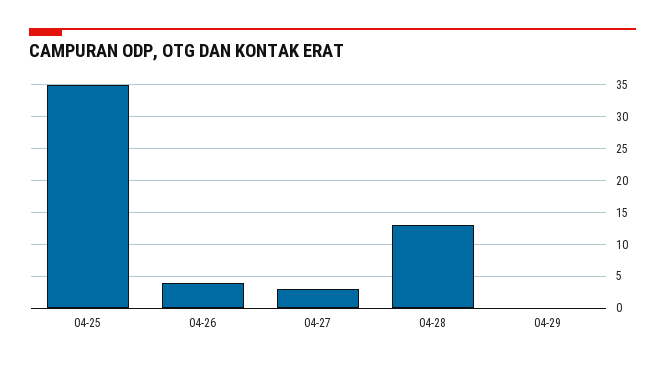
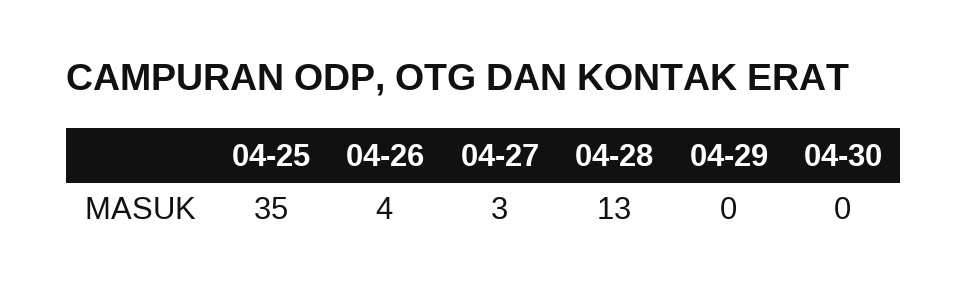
04-30: none -> 0

